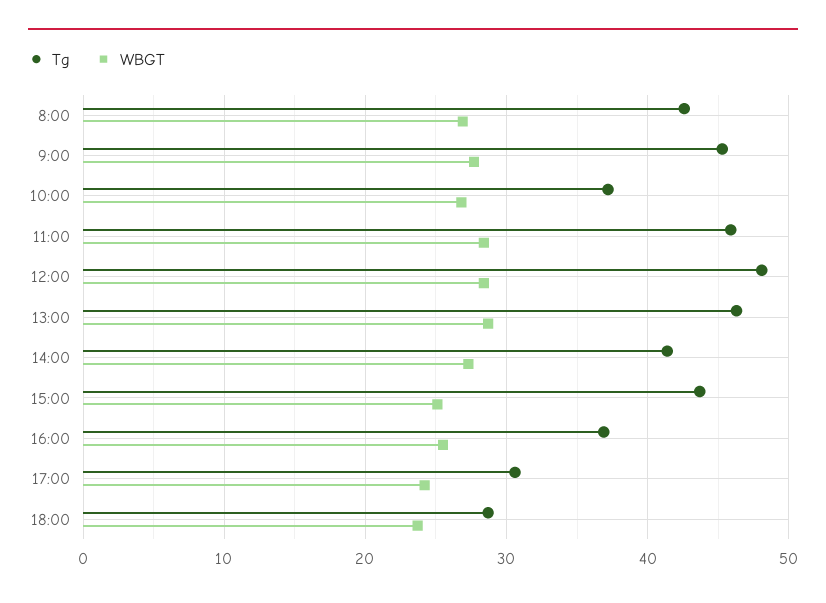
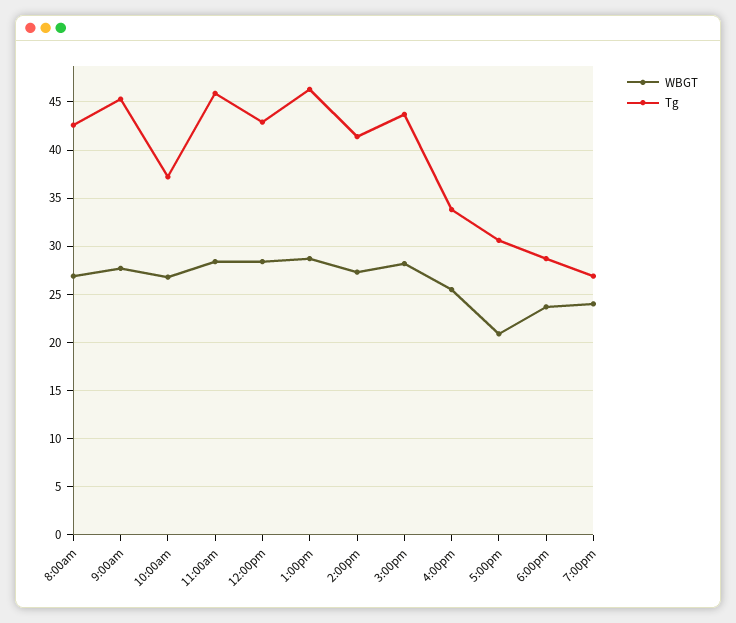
Tg, 12:00: 48 -> 43
WBGT, 15:00: 25 -> 28
Tg, 16:00: 37 -> 34
WBGT, 17:00: 24 -> 21
WBGT, 7:00pm: none -> 24
Tg, 7:00pm: none -> 27

